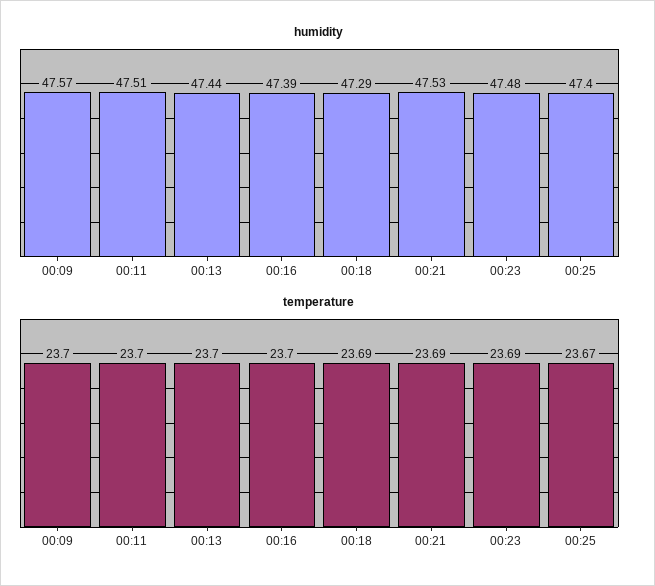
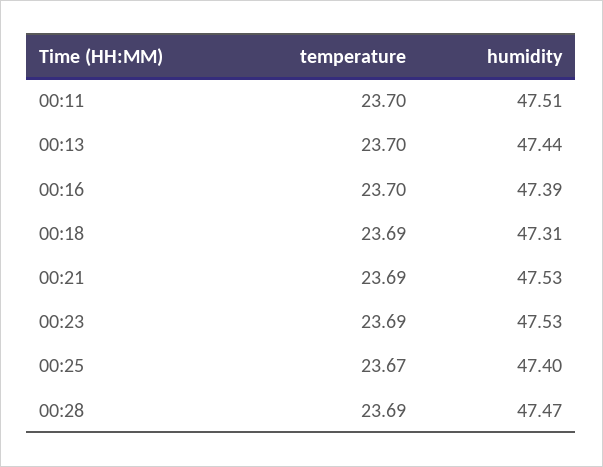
humidity, 00:09: 47.57 -> none
humidity, 00:18: 47.29 -> 47.31
humidity, 00:23: 47.48 -> 47.53
temperature, 00:09: 23.7 -> none
temperature, 00:28: none -> 23.69
humidity, 00:28: none -> 47.47

